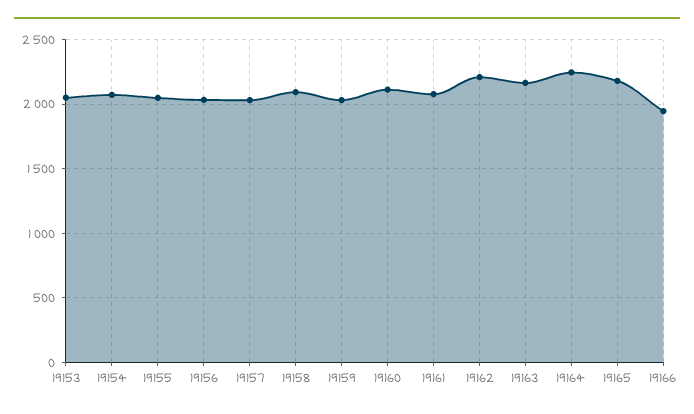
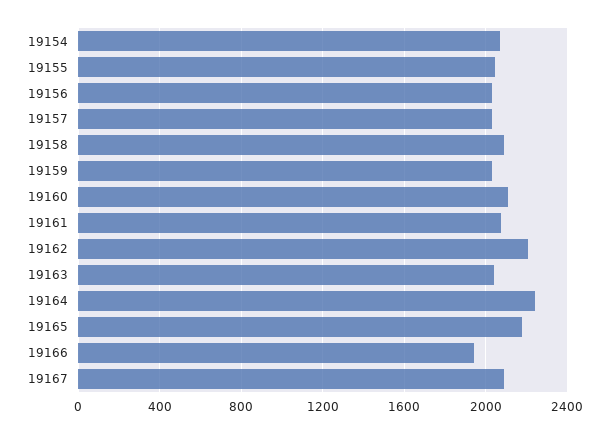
19153: 2050 -> none
19163: 2150 -> 2050
19167: none -> 2100

